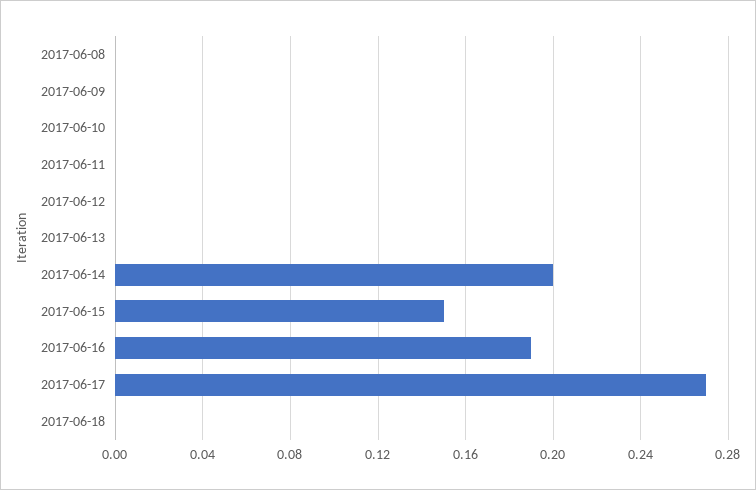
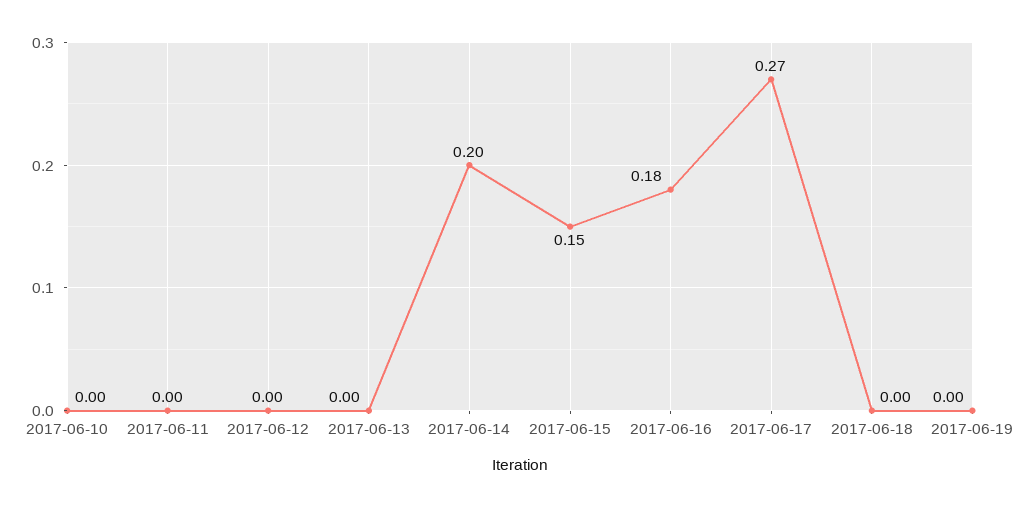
2017-06-08: 0 -> none
2017-06-09: 0 -> none
2017-06-16: 0.19 -> 0.18
2017-06-19: none -> 0

